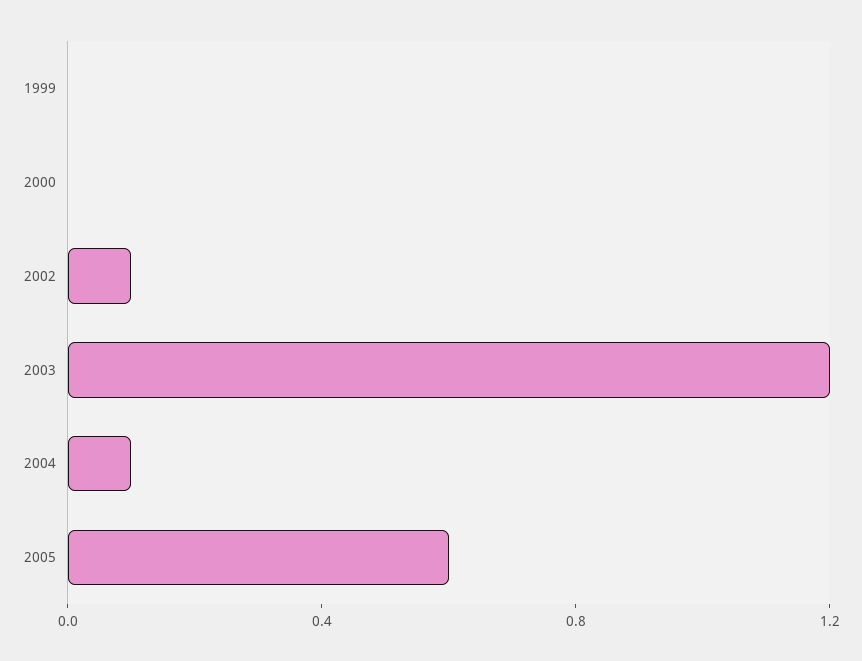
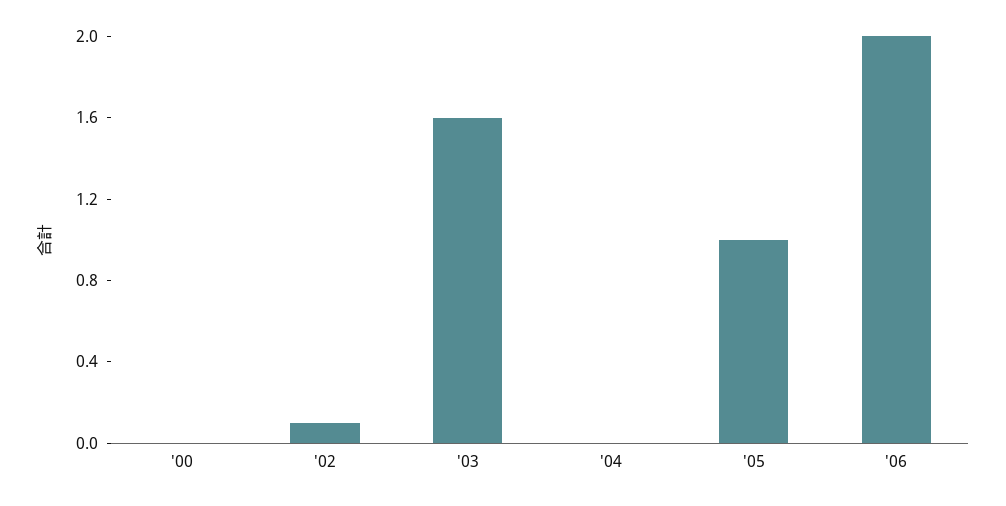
1999: 0 -> none
2003: 1.2 -> 1.6
2004: 0.1 -> 0
2005: 0.6 -> 1
'06: none -> 2

